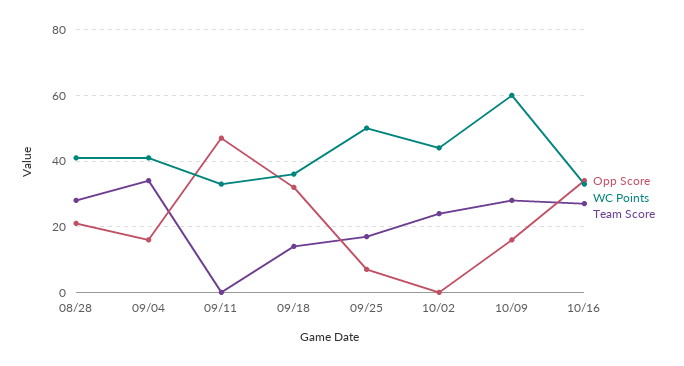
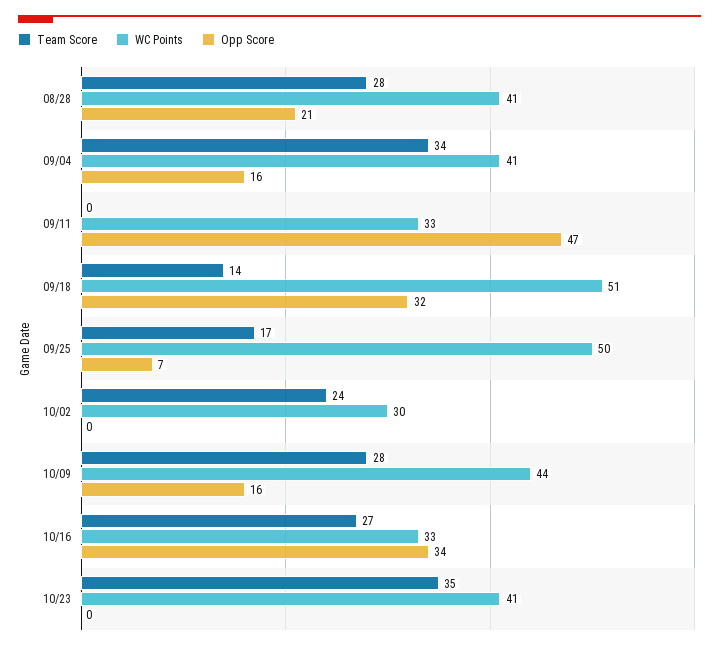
WC Points, 09/18: 35 -> 51
WC Points, 10/02: 45 -> 30
WC Points, 10/09: 60 -> 44
Team Score, 10/23: none -> 35
WC Points, 10/23: none -> 41
Opp Score, 10/23: none -> 0

